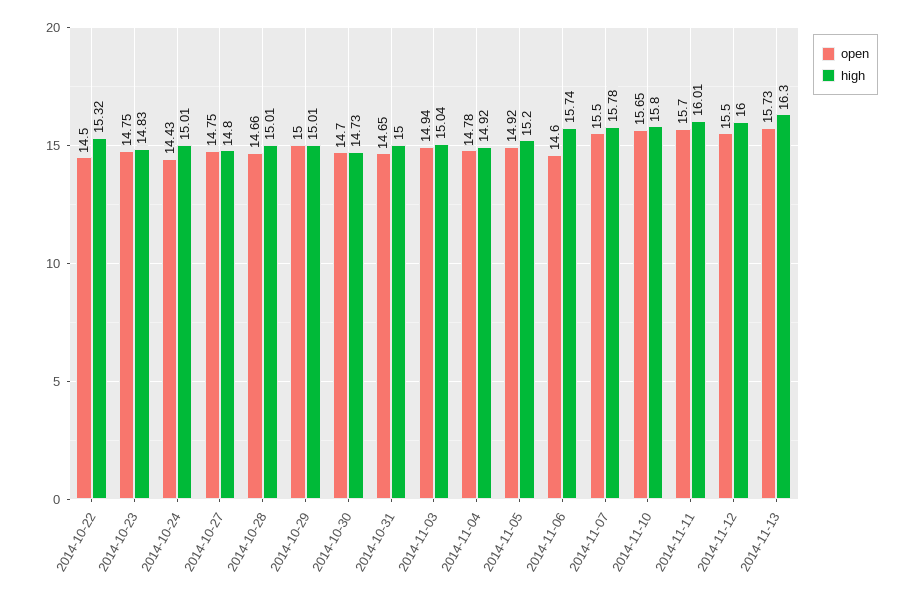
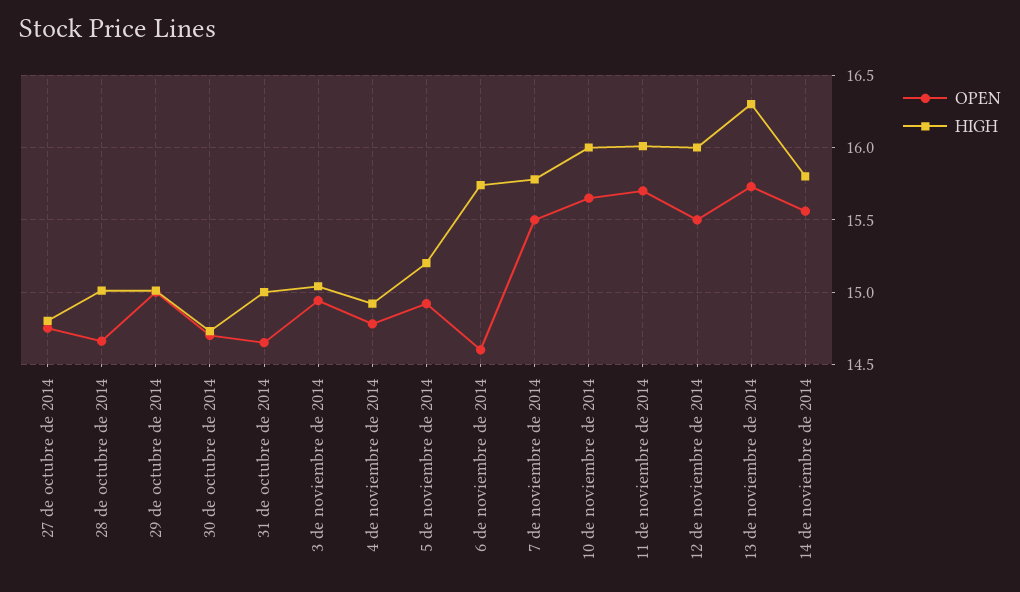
open, 2014-10-22: 14.5 -> none
high, 2014-10-22: 15.32 -> none
open, 2014-10-23: 14.75 -> none
high, 2014-10-23: 14.83 -> none
open, 2014-10-24: 14.43 -> none
high, 2014-10-24: 15.01 -> none
high, 2014-11-10: 15.8 -> 16
open, 14 de noviembre de 2014: none -> 15.55
high, 14 de noviembre de 2014: none -> 15.8

